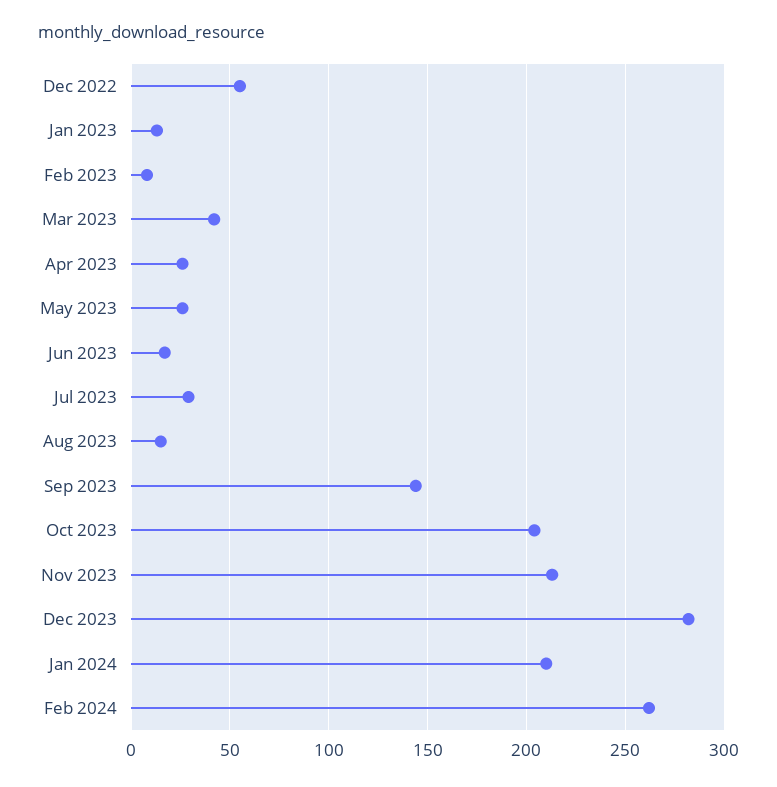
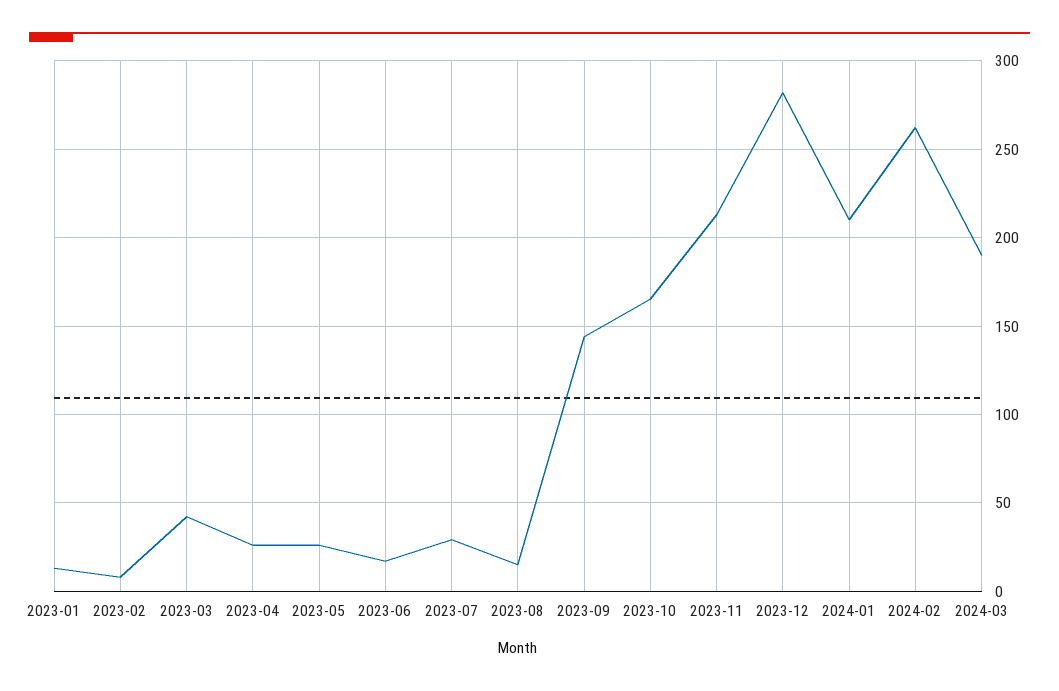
Dec 2022: 55 -> none
Oct 2023: 205 -> 165
2024-03: none -> 190

